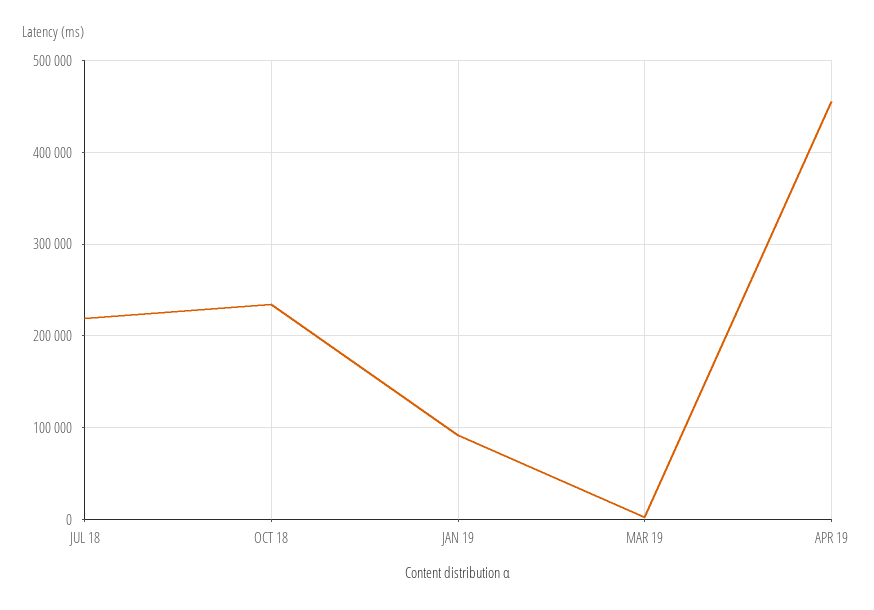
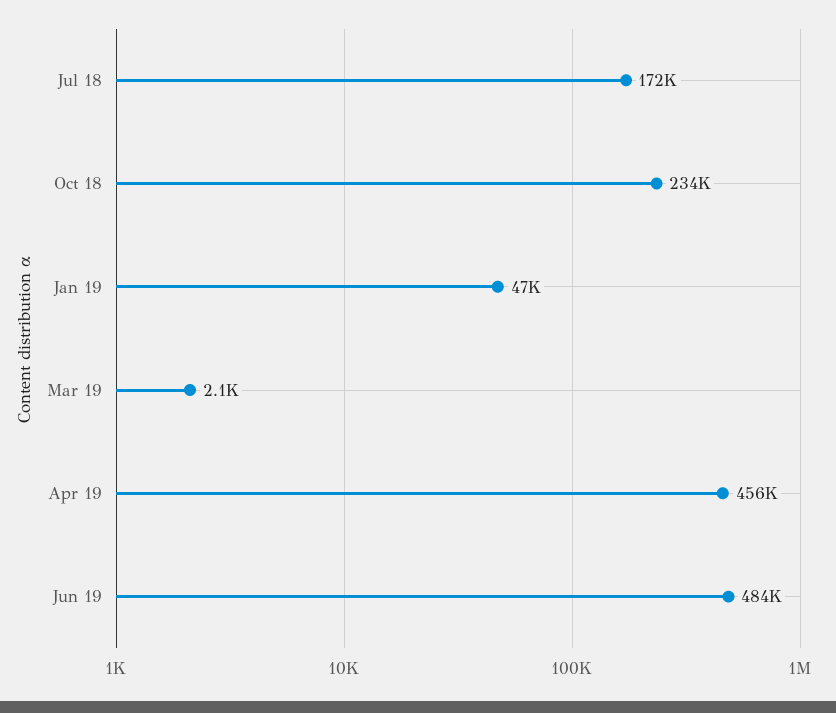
JUL 18: 220000 -> 172000
JAN 19: 90000 -> 47000
Jun 19: none -> 484000

